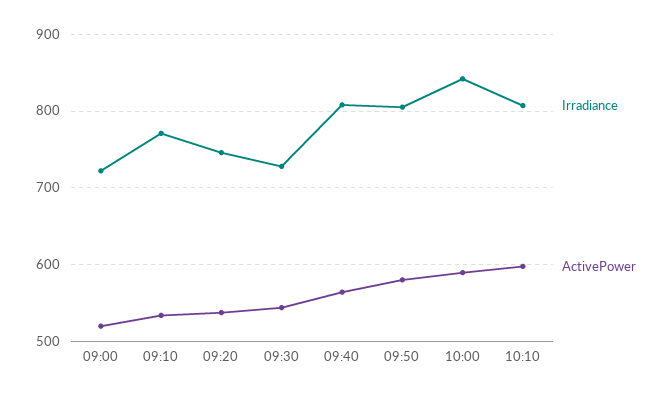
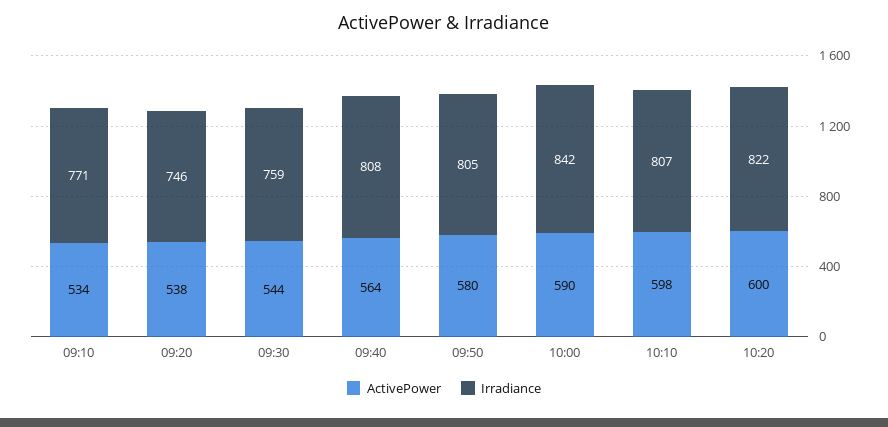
Irradiance, 09:00: 720 -> none
ActivePower, 09:00: 520 -> none
Irradiance, 09:30: 730 -> 759
ActivePower, 10:20: none -> 600
Irradiance, 10:20: none -> 822

